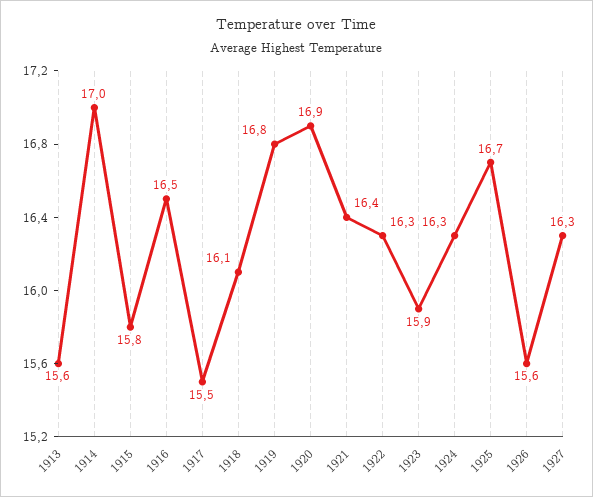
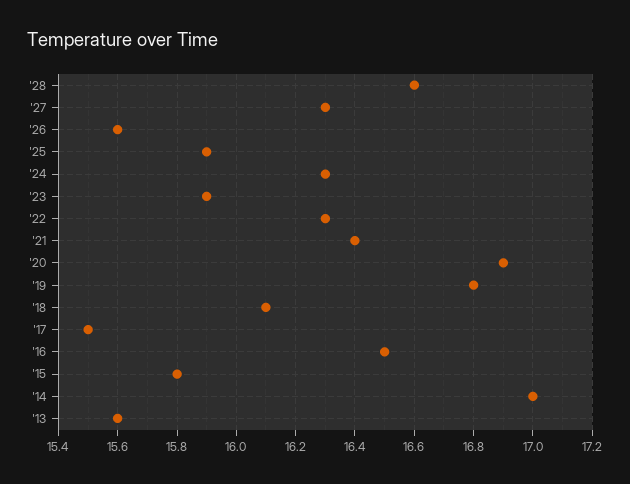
1925: 16.7 -> 15.9
'28: none -> 16.6

